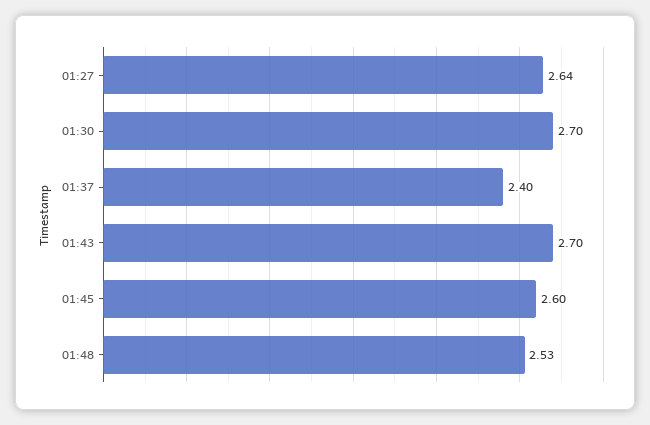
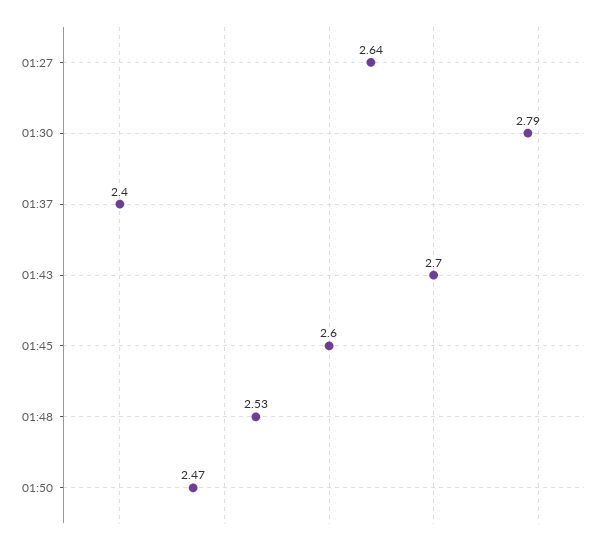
01:30: 2.7 -> 2.79
01:50: none -> 2.47

